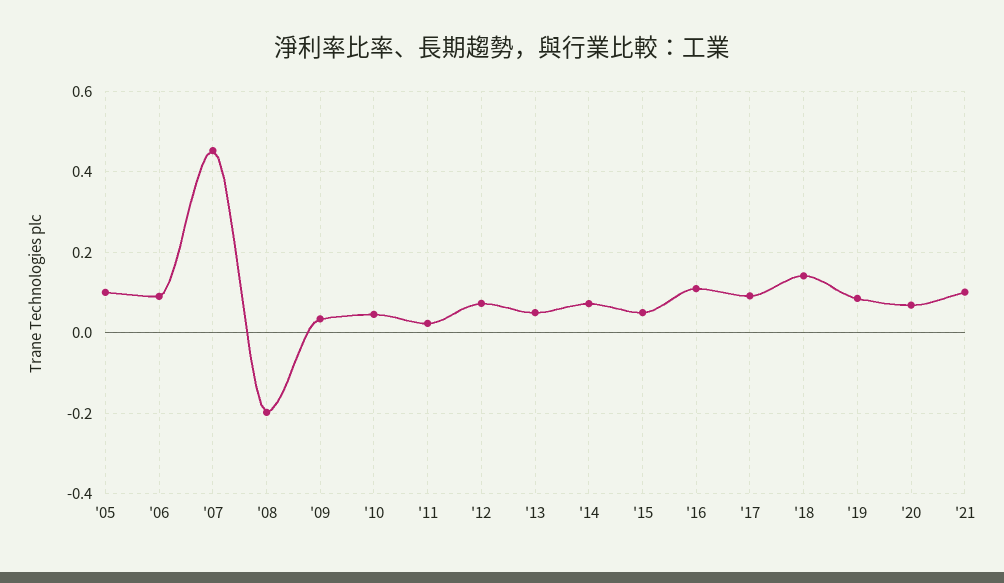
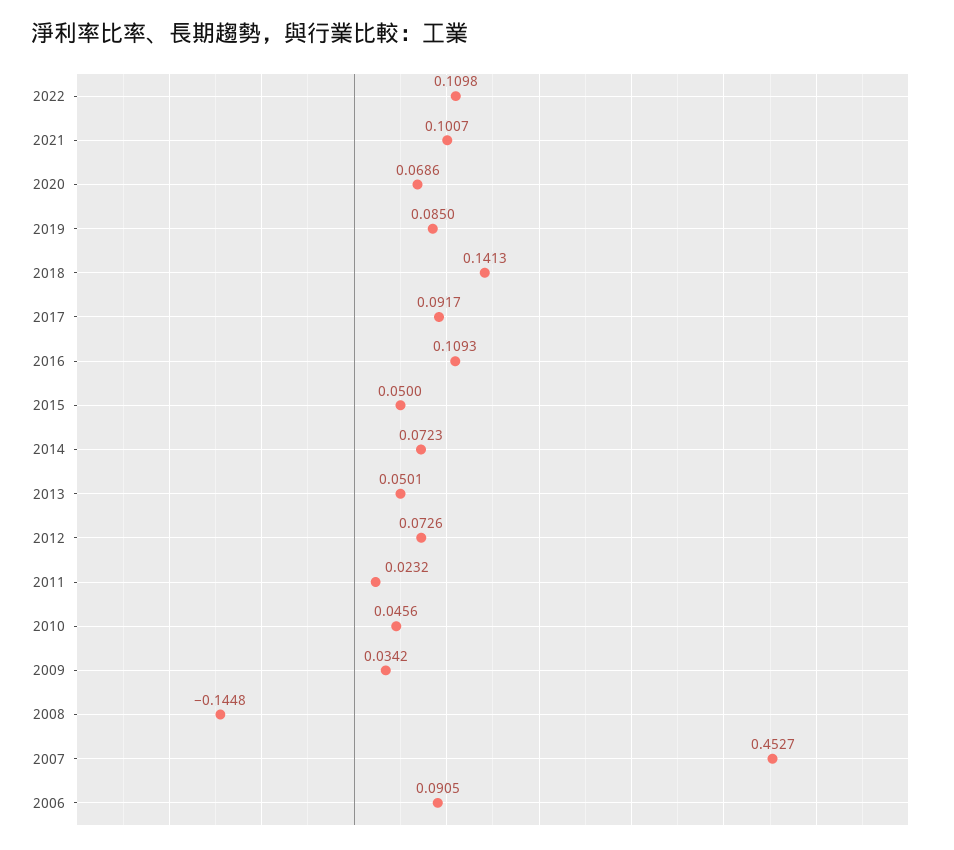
'05: 0.1 -> none
'08: -0.2 -> -0.1448
2022: none -> 0.1098

